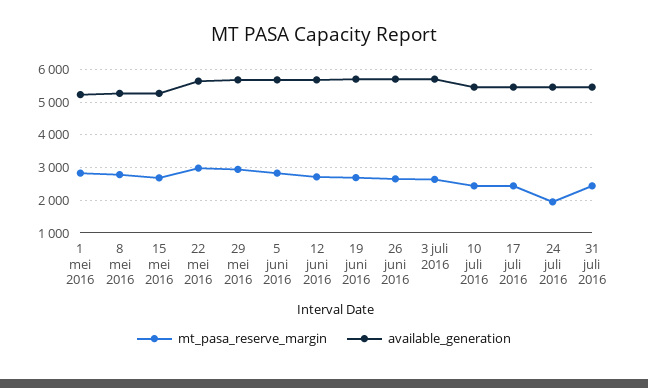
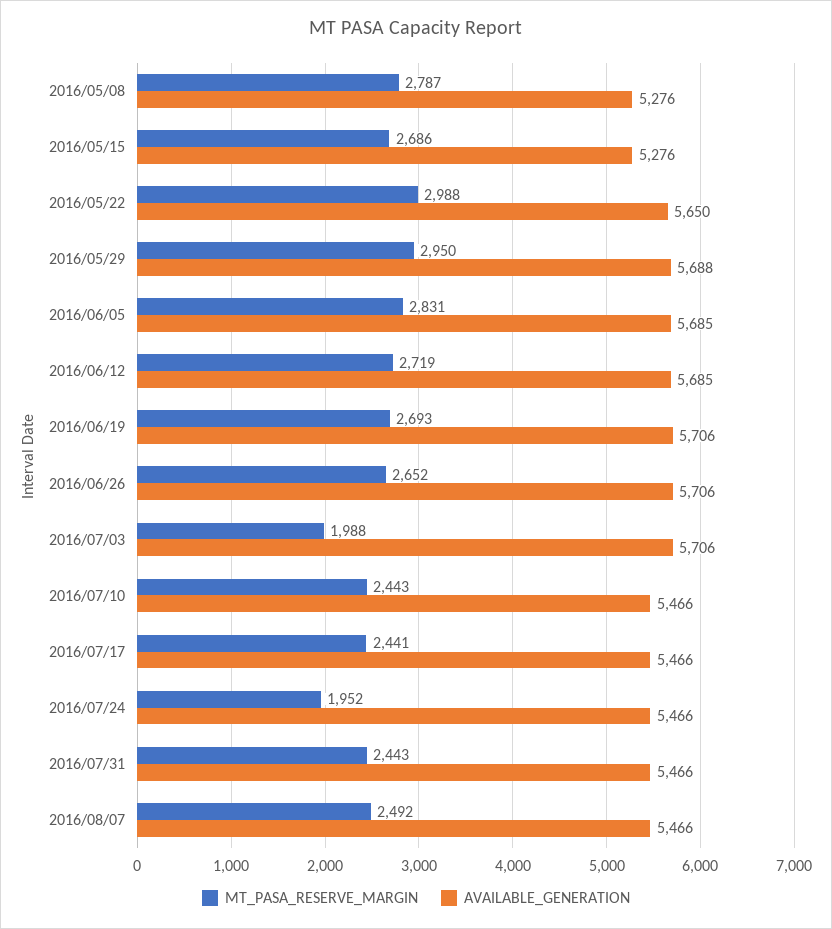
mt_pasa_reserve_margin, 1 mei 2016: 2800 -> none
available_generation, 1 mei 2016: 5200 -> none
mt_pasa_reserve_margin, 3 juli 2016: 2600 -> 1988
mt_pasa_reserve_margin, 2016/08/07: none -> 2492
available_generation, 2016/08/07: none -> 5466

